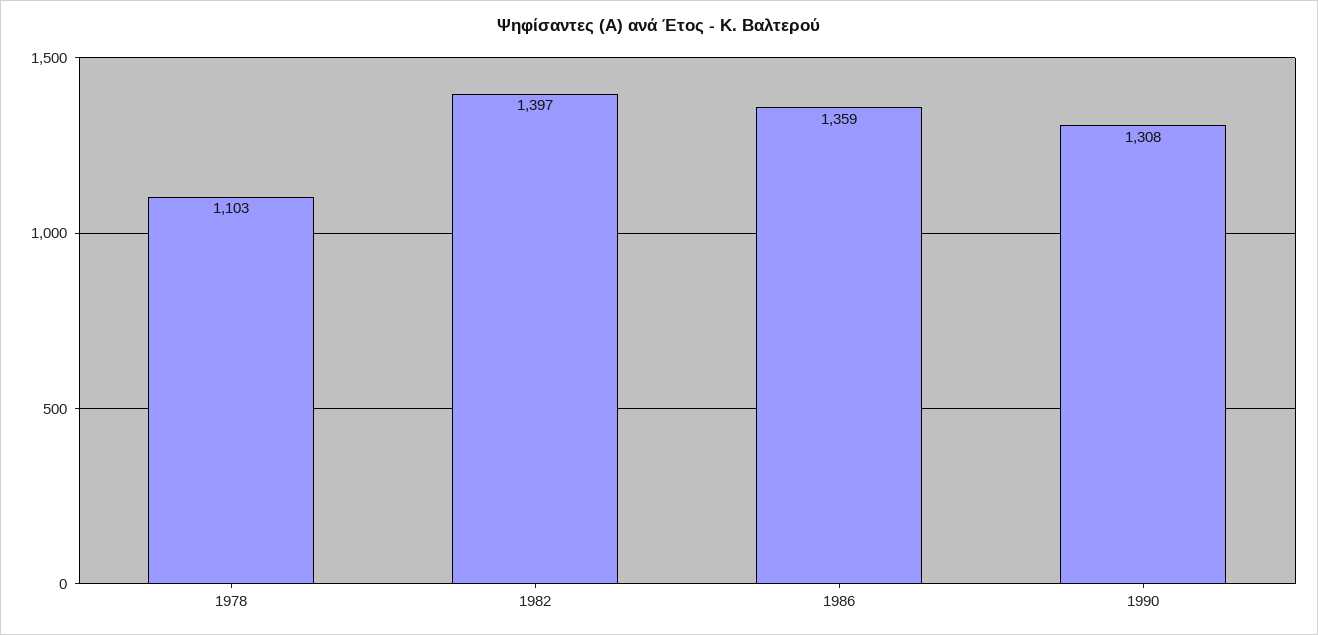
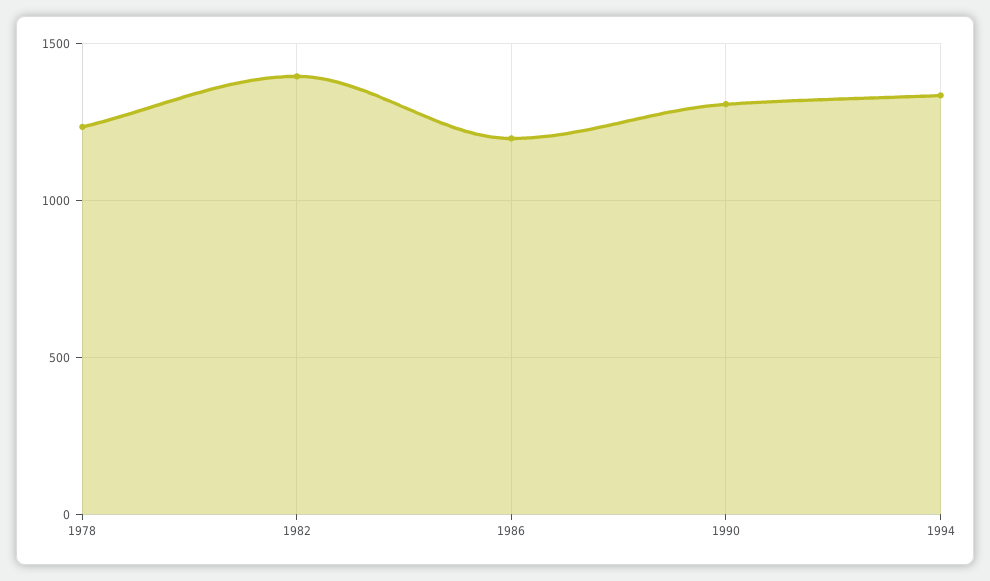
1978: 1103 -> 1250
1986: 1359 -> 1200
1994: none -> 1350

